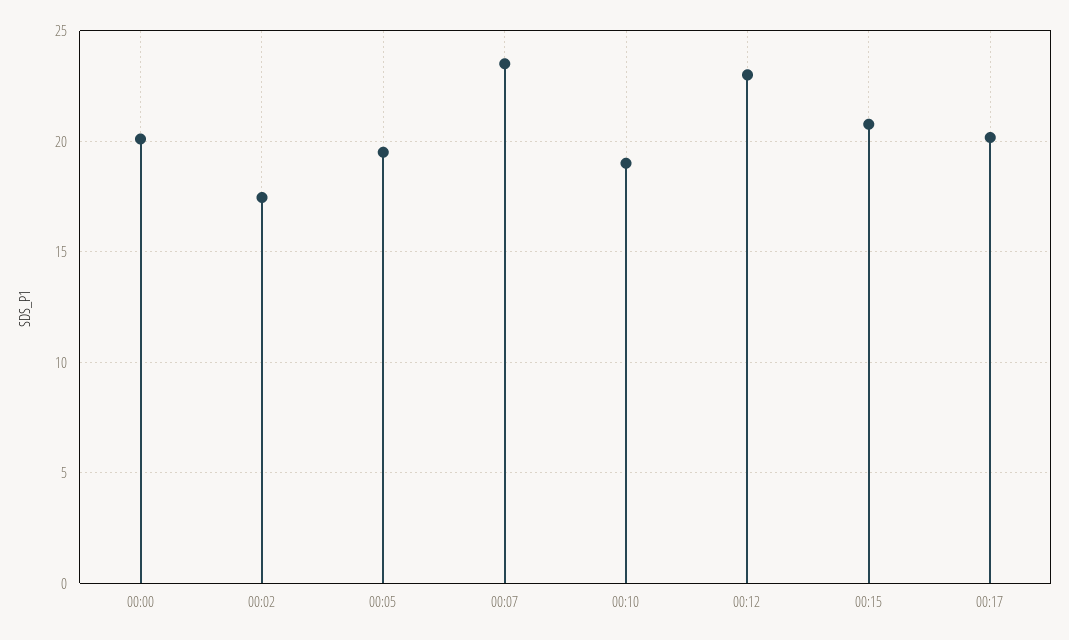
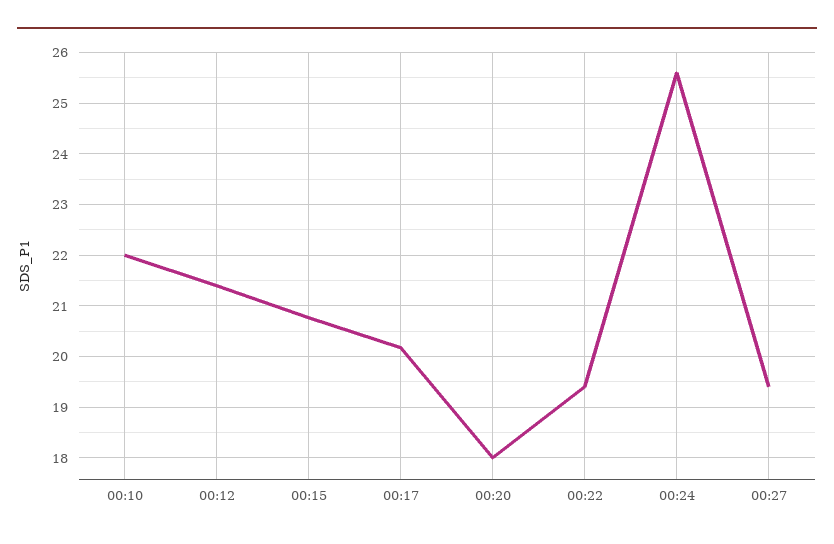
00:00: 20 -> none
00:02: 17.5 -> none
00:05: 19.5 -> none
00:07: 23.5 -> none
00:10: 19 -> 22
00:12: 23 -> 21.4
00:20: none -> 18
00:22: none -> 19.4
00:24: none -> 25.6
00:27: none -> 19.4

